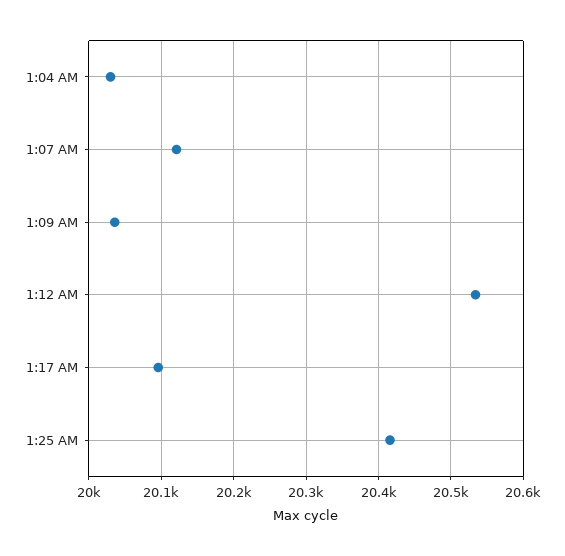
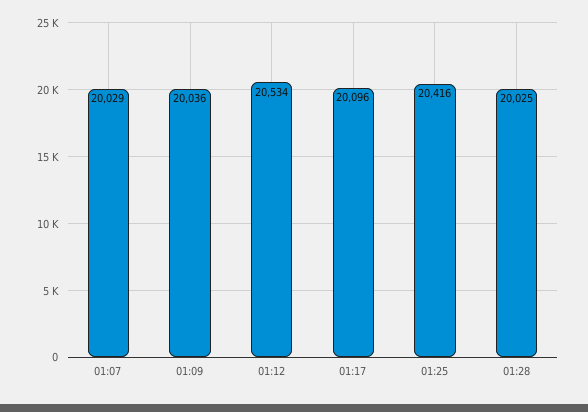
1:04 AM: 20030 -> none
1:07 AM: 20120 -> 20029
01:28: none -> 20025

